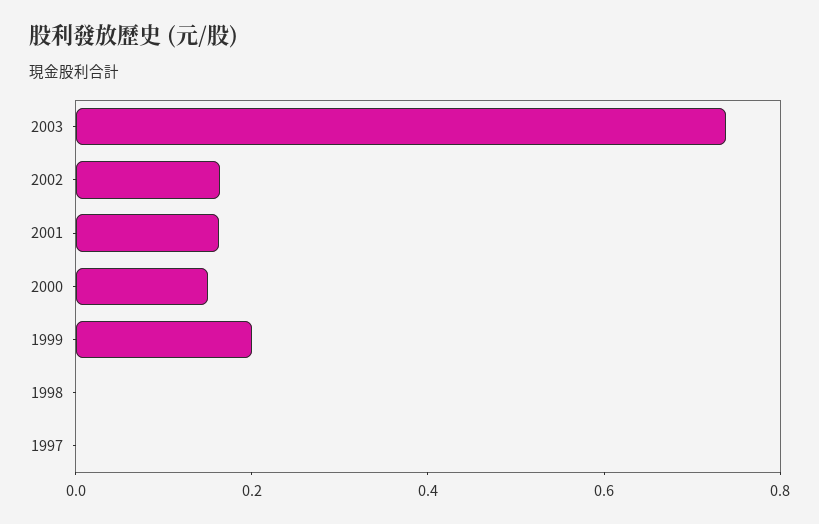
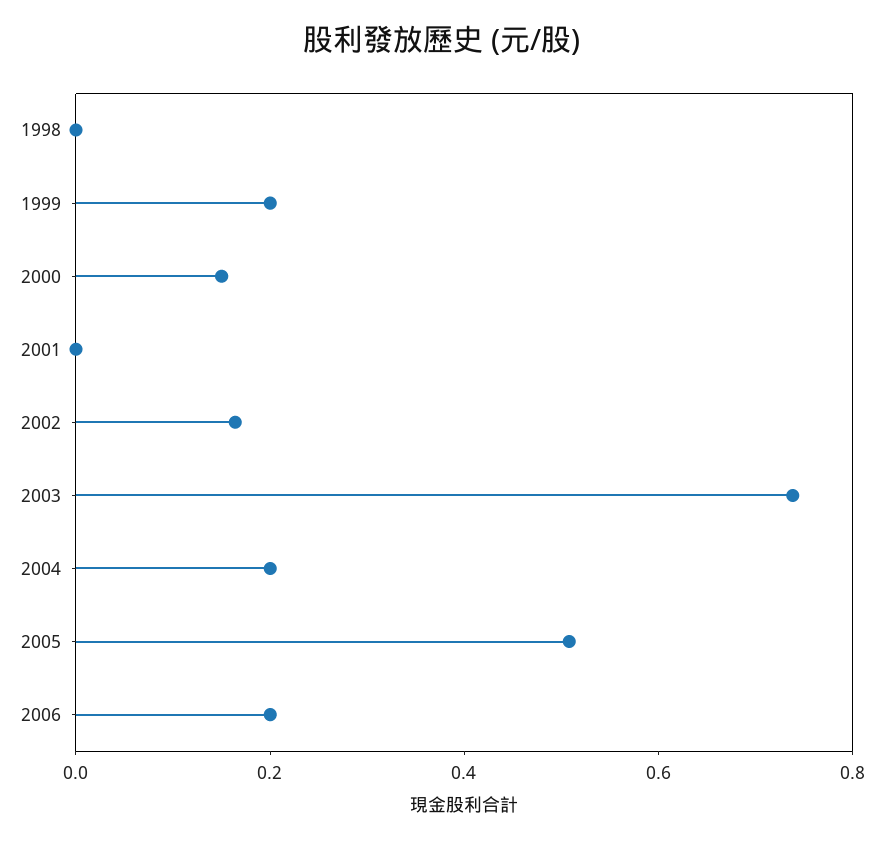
2001: 0.15 -> 0
1997: 0 -> none
2004: none -> 0.2
2005: none -> 0.5
2006: none -> 0.2

